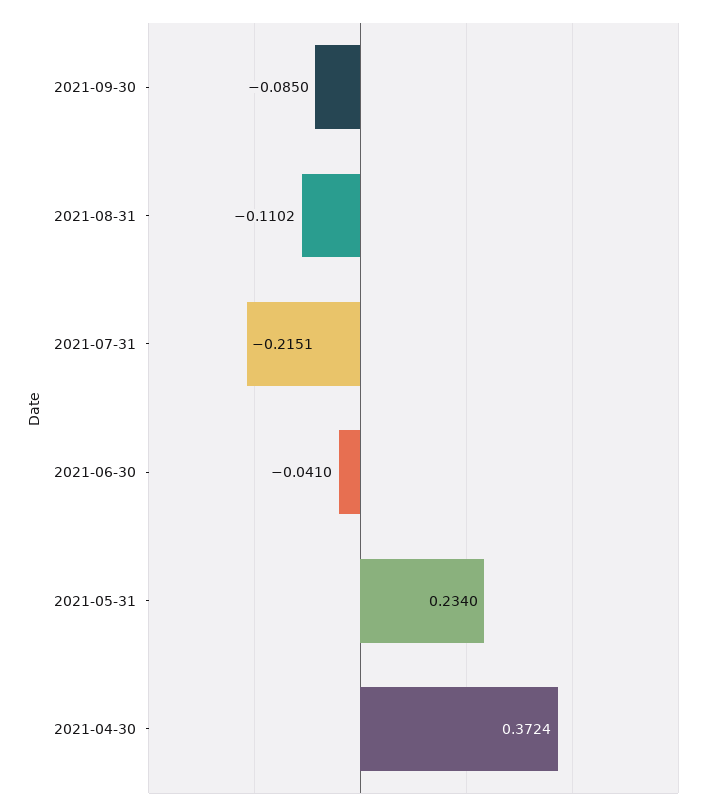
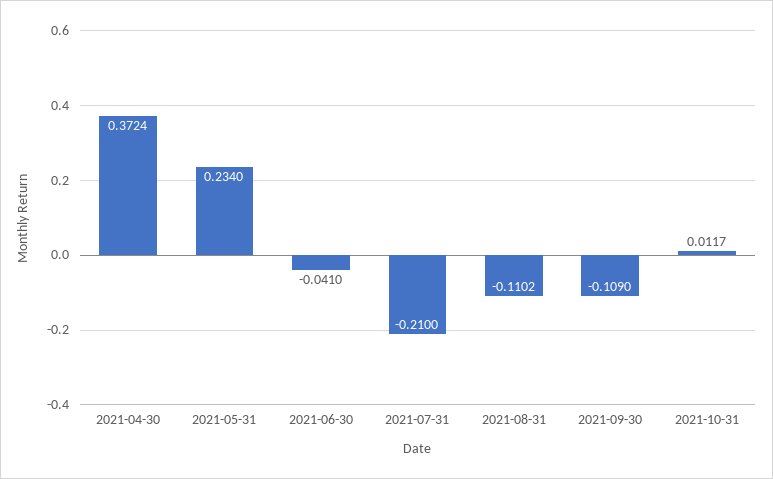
2021-09-30: -0.085 -> -0.109
2021-07-31: -0.2151 -> -0.21
2021-10-31: none -> 0.0117

